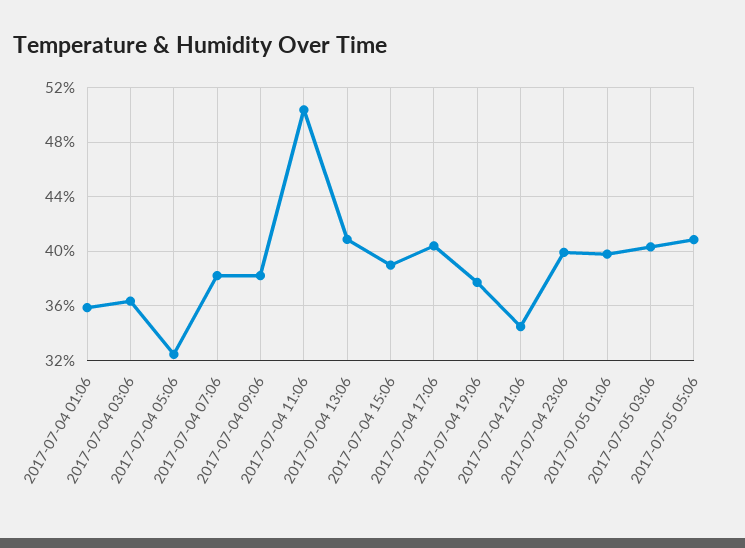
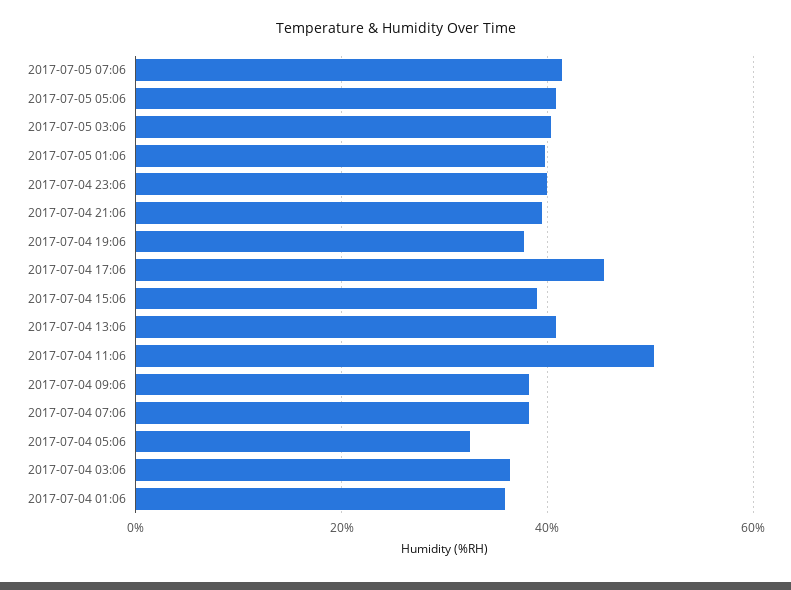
2017-07-04 17:06: 40.5 -> 46
2017-07-04 21:06: 34.5 -> 40
2017-07-05 07:06: none -> 42

